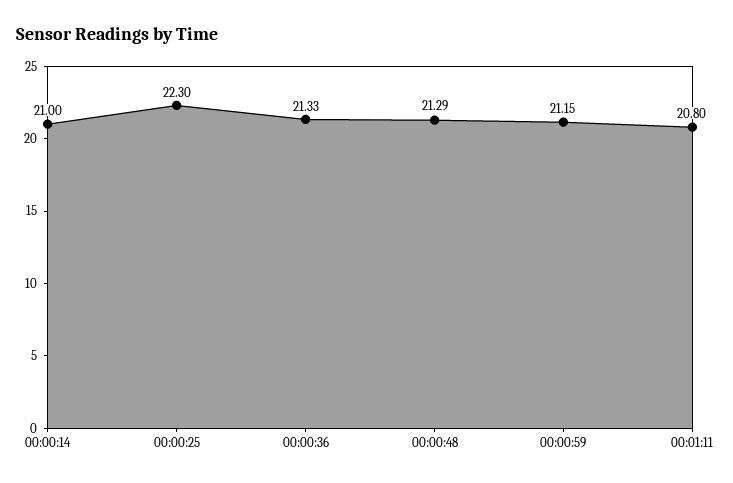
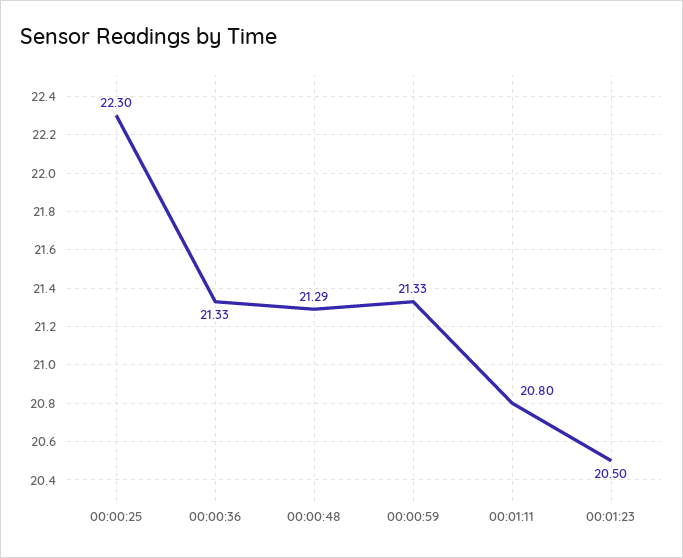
00:00:14: 21 -> none
00:00:59: 21.15 -> 21.33
00:01:23: none -> 20.5

